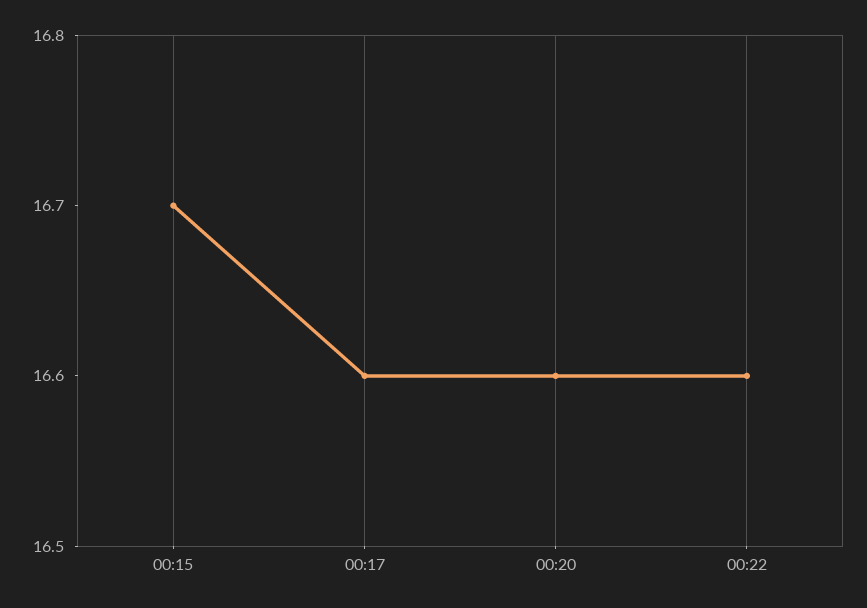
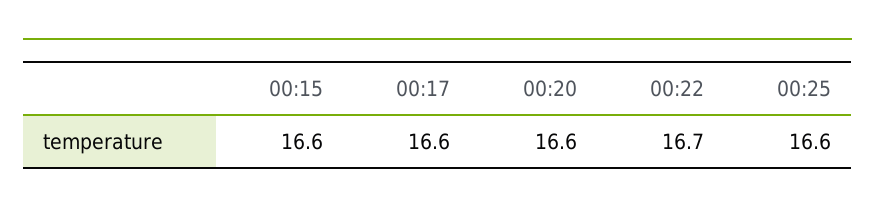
00:15: 16.7 -> 16.6
00:22: 16.6 -> 16.7
00:25: none -> 16.6

